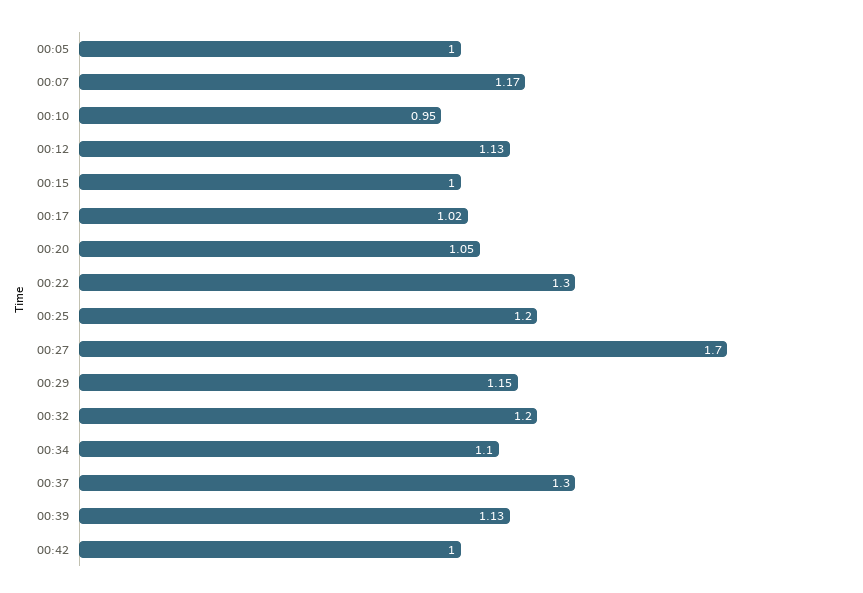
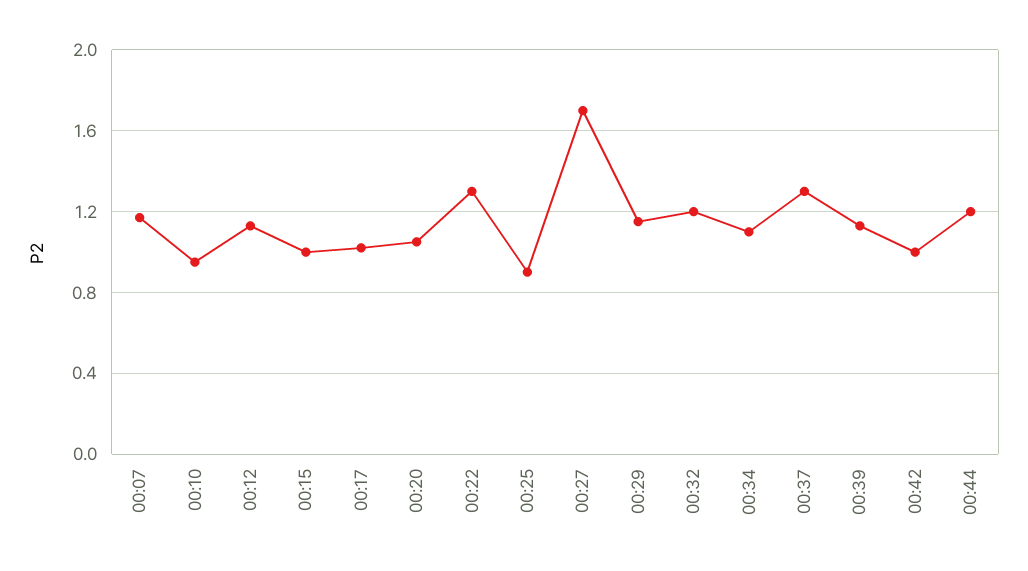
00:05: 1 -> none
00:25: 1.2 -> 0.9
00:44: none -> 1.2

